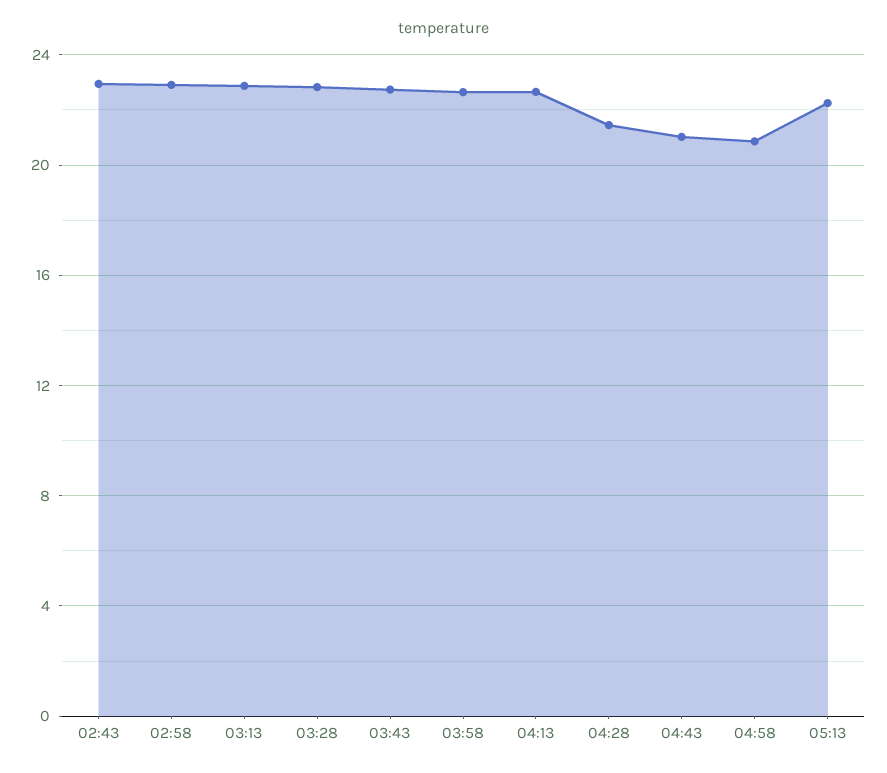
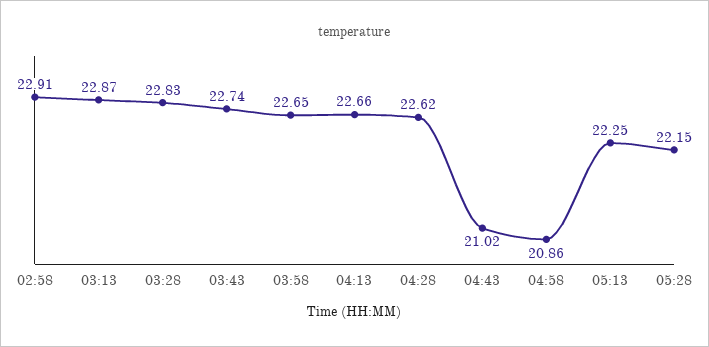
02:43: 23 -> none
04:28: 21.5 -> 22.62
05:28: none -> 22.15

